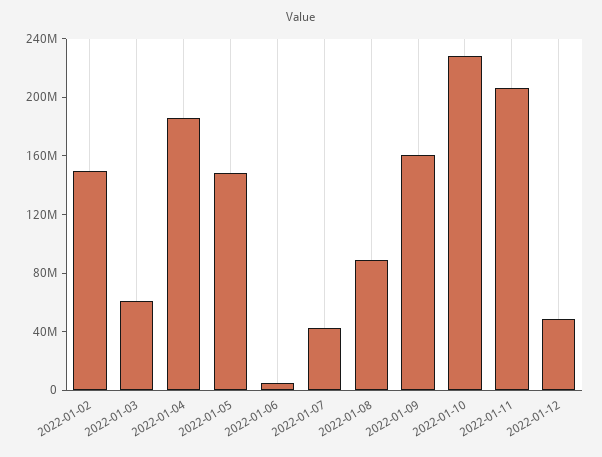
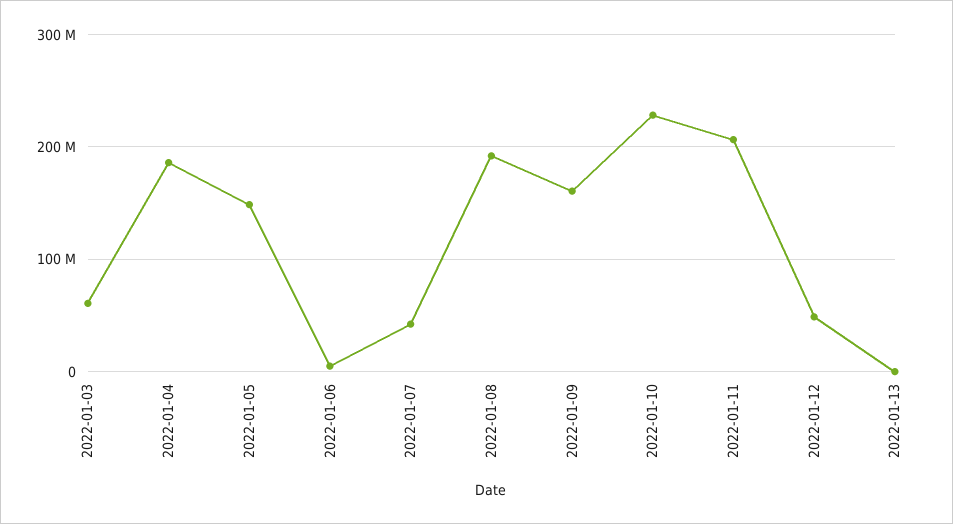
2022-01-02: 150000000 -> none
2022-01-08: 90000000 -> 190000000
2022-01-13: none -> 0

